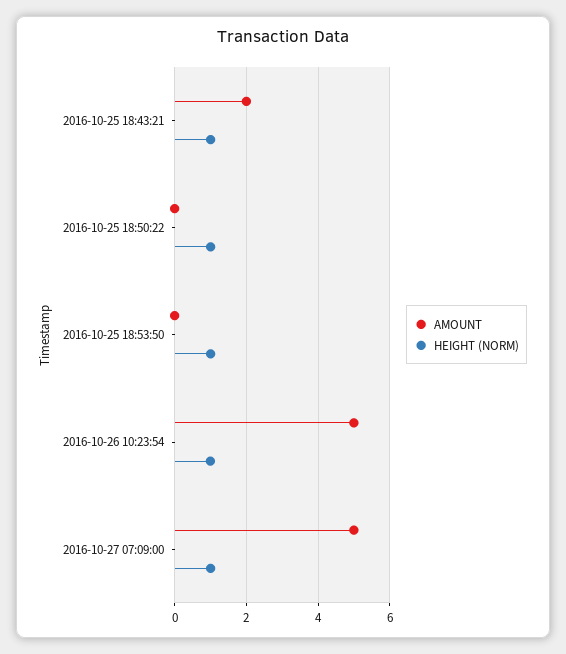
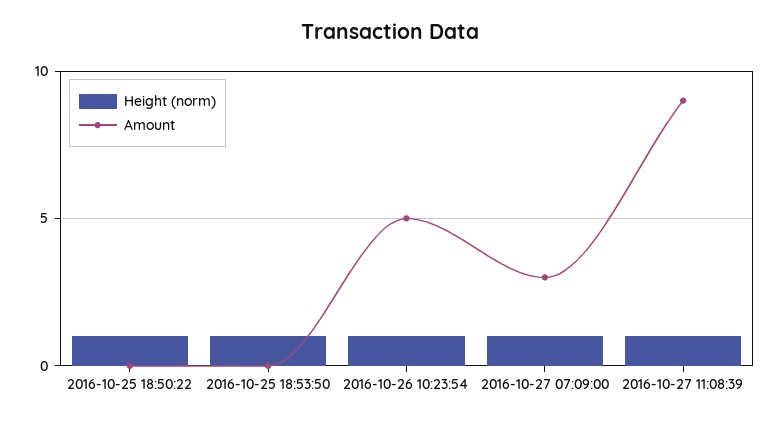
AMOUNT, 2016-10-25 18:43:21: 2 -> none
HEIGHT (NORM), 2016-10-25 18:43:21: 1 -> none
AMOUNT, 2016-10-27 07:09:00: 5 -> 3
HEIGHT (NORM), 2016-10-27 11:08:39: none -> 1
AMOUNT, 2016-10-27 11:08:39: none -> 9

